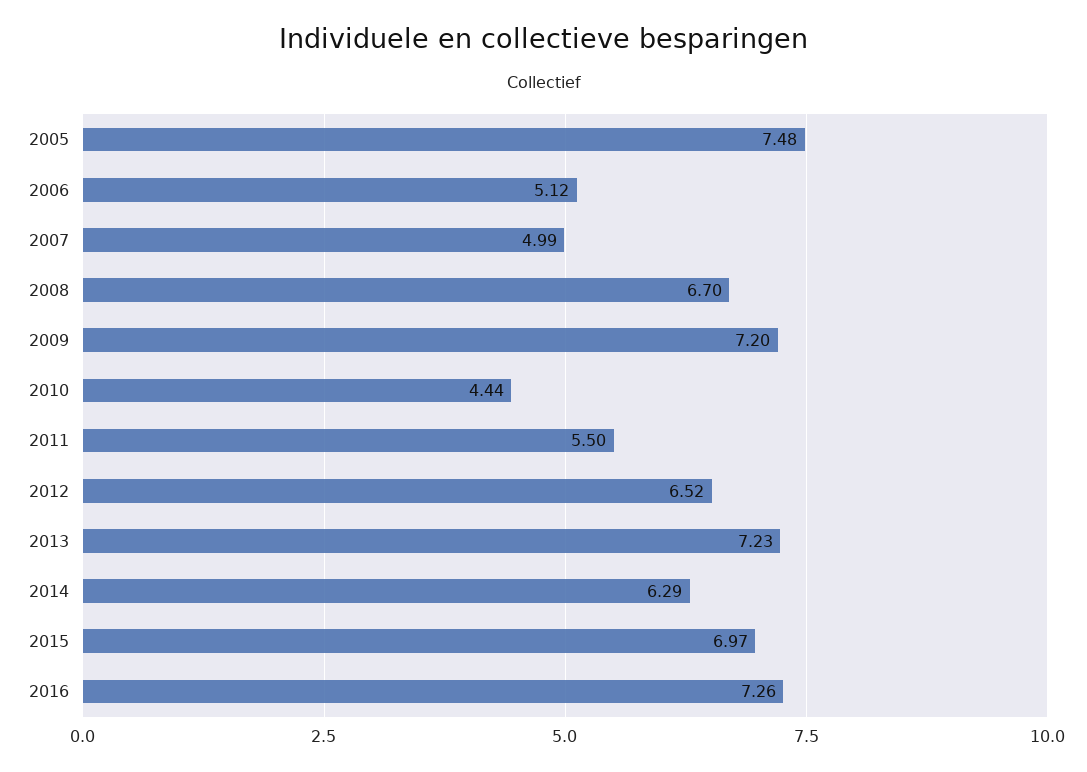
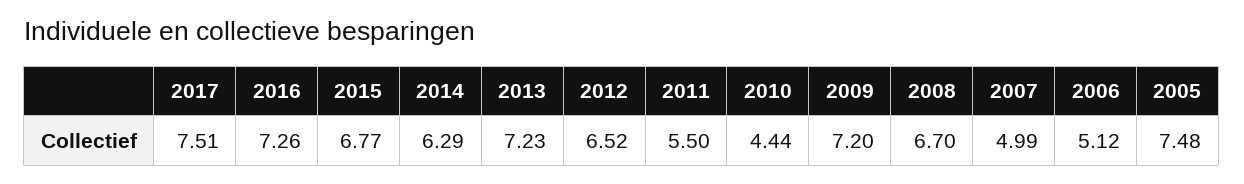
2015: 6.97 -> 6.77
2017: none -> 7.51

